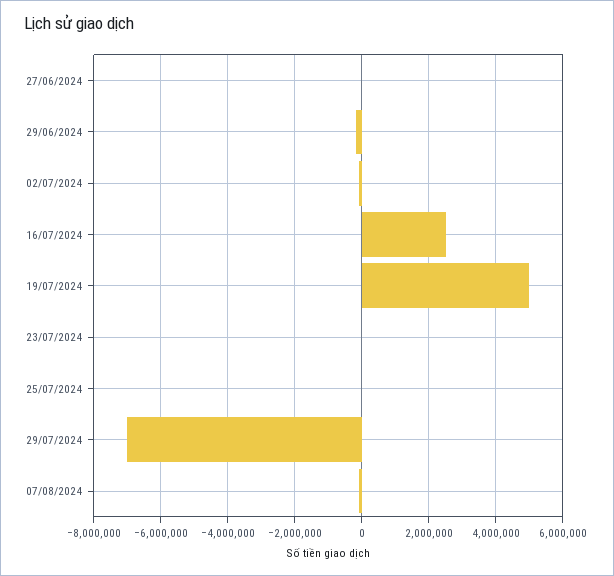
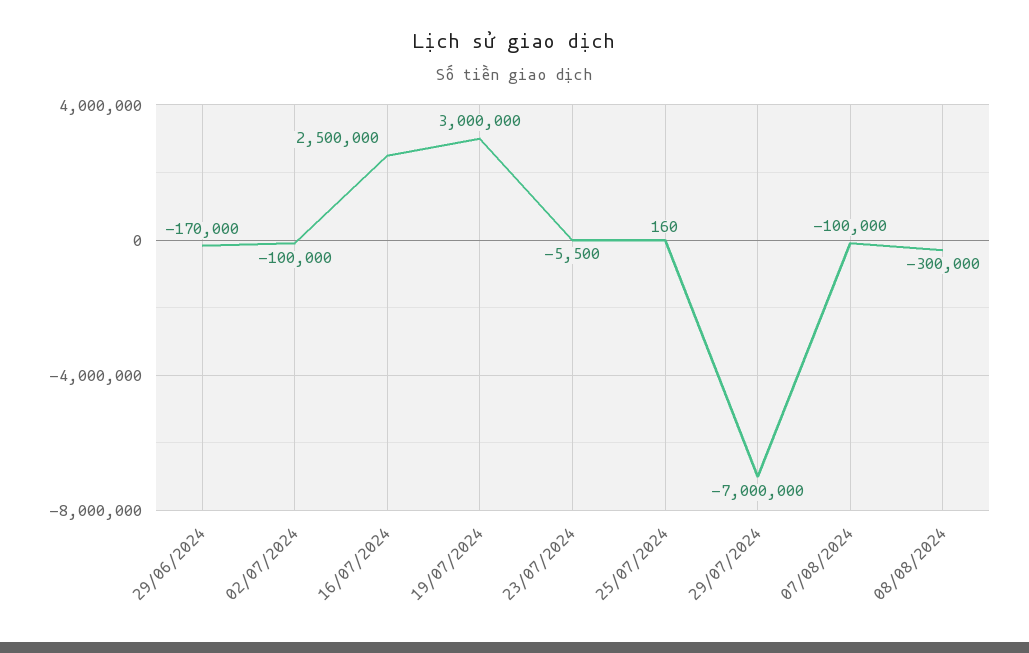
27/06/2024: 0 -> none
19/07/2024: 5000000 -> 3000000
08/08/2024: none -> -300000

